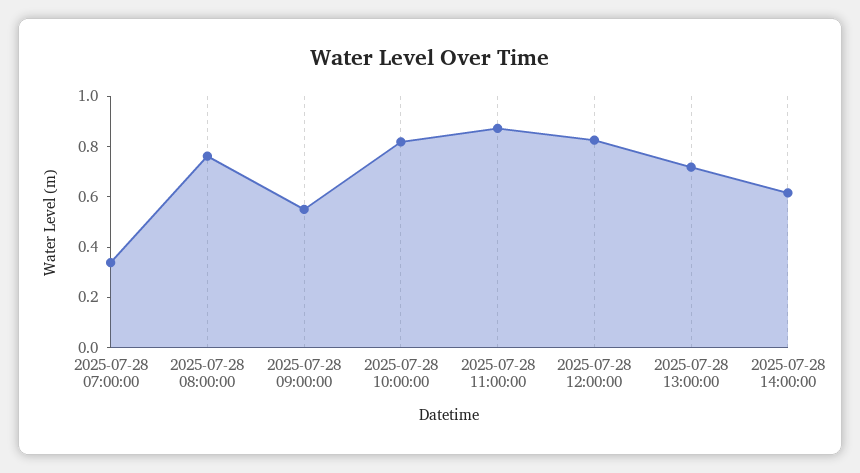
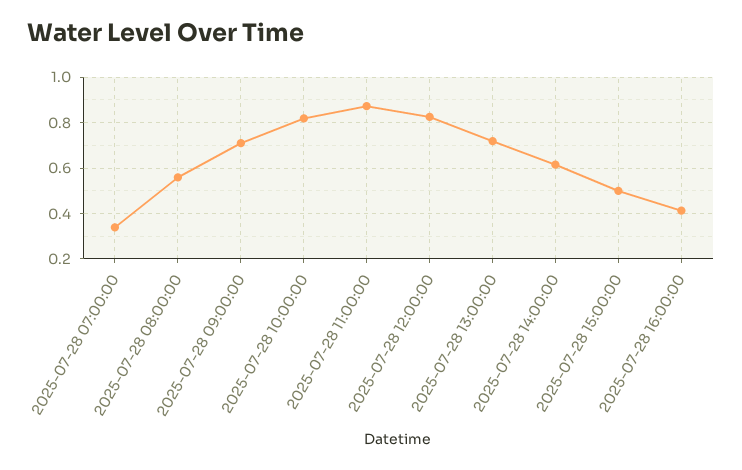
2025-07-28 08:00:00: 0.75 -> 0.55
2025-07-28 09:00:00: 0.55 -> 0.7
2025-07-28 15:00:00: none -> 0.5
2025-07-28 16:00:00: none -> 0.4

